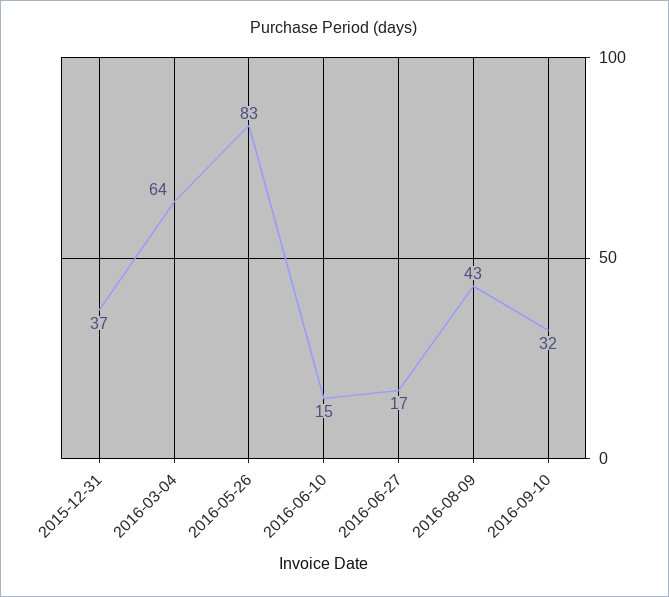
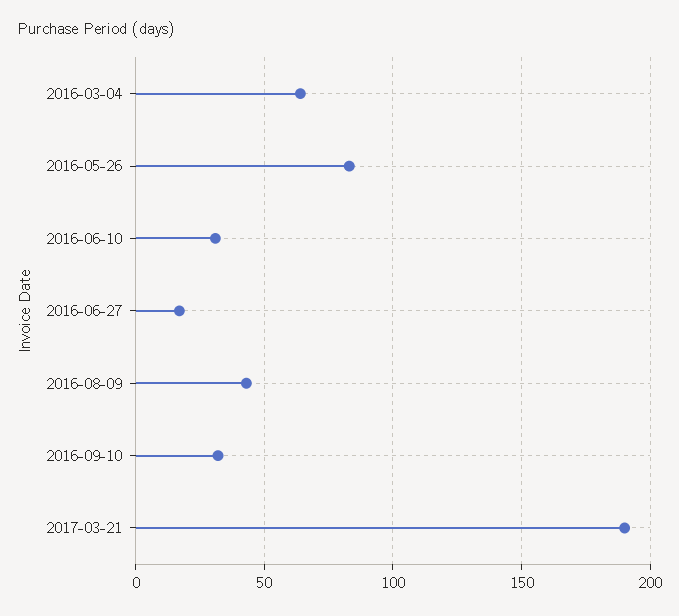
2015-12-31: 37 -> none
2016-06-10: 15 -> 30
2017-03-21: none -> 190

